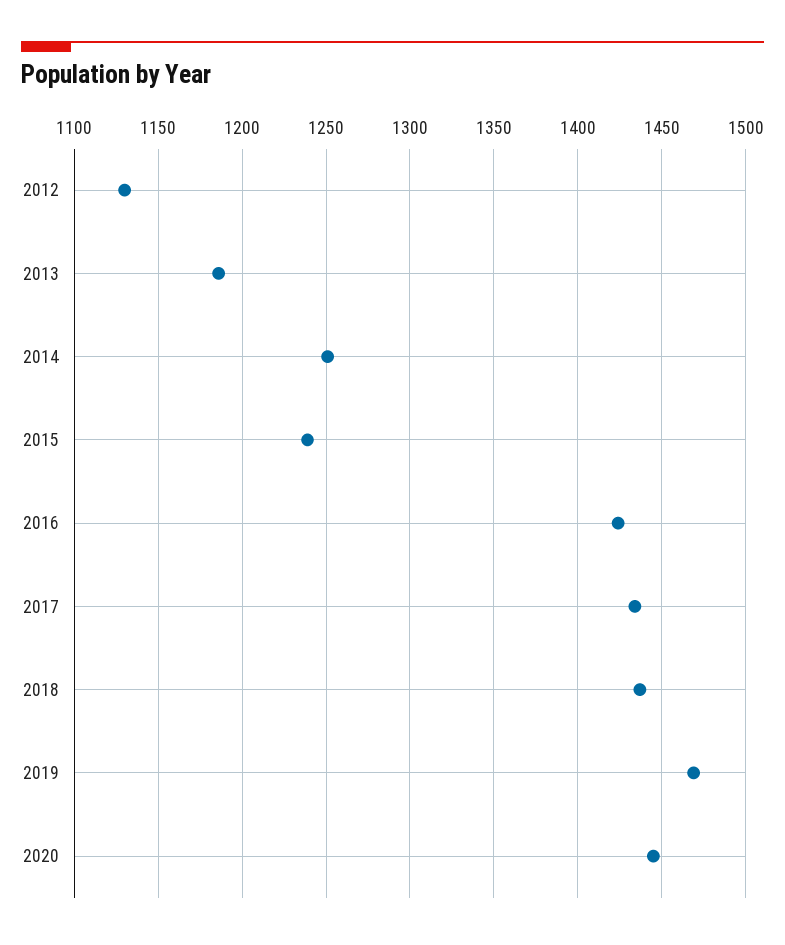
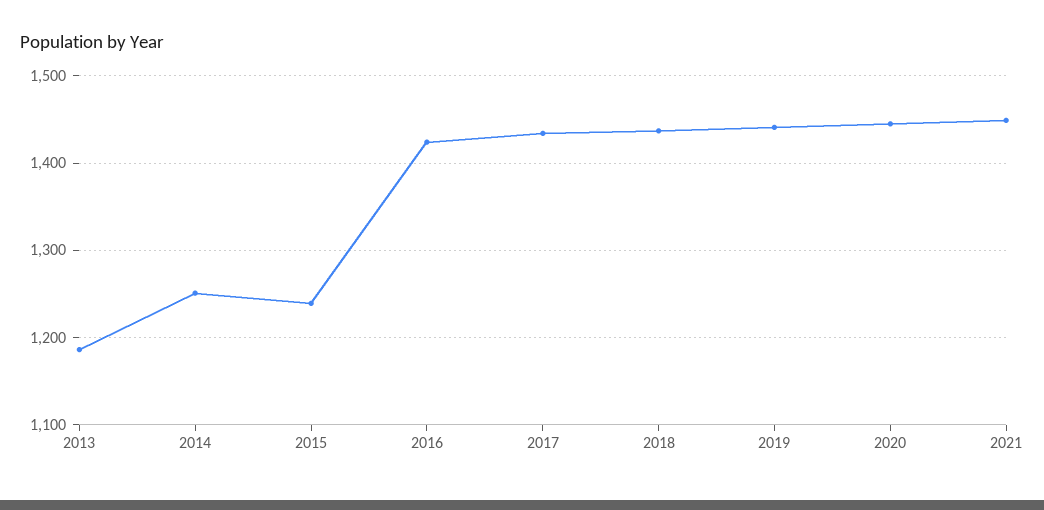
2012: 1130 -> none
2019: 1470 -> 1440
2021: none -> 1450

